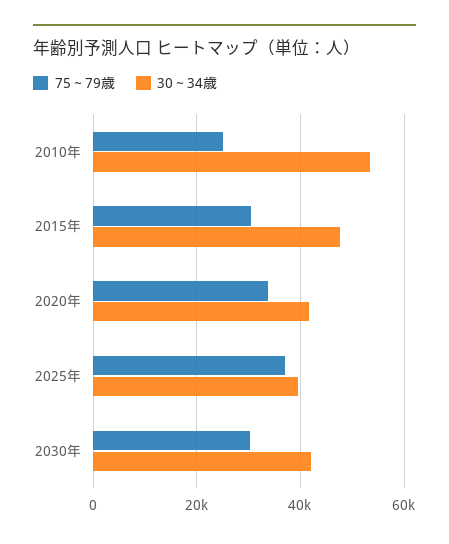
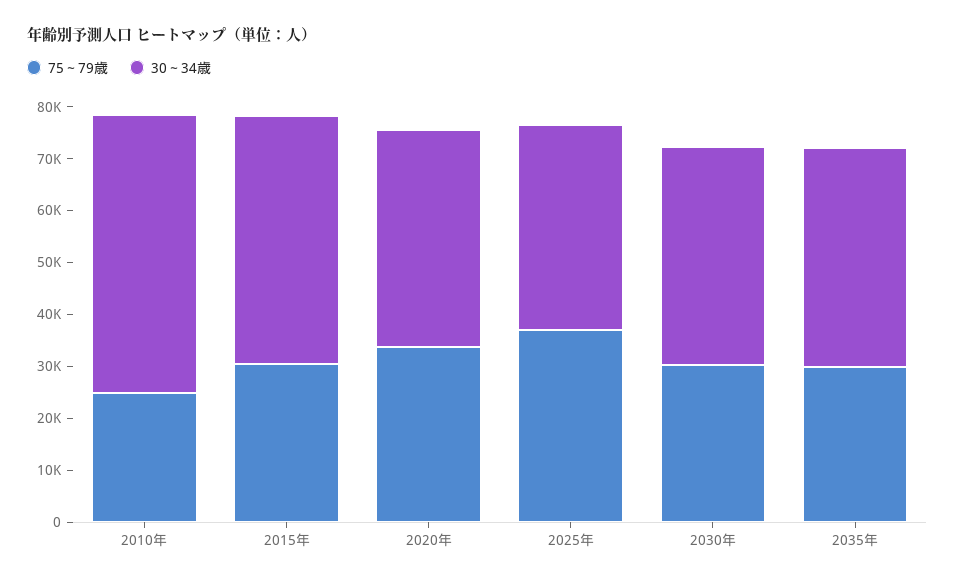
75～79歳, 2035年: none -> 30000
30～34歳, 2035年: none -> 42000

